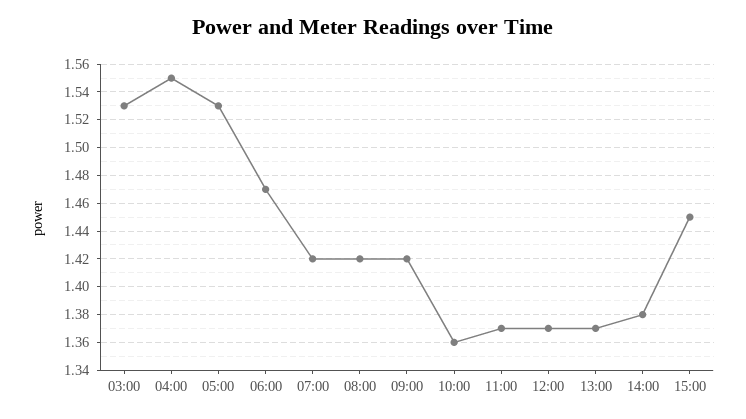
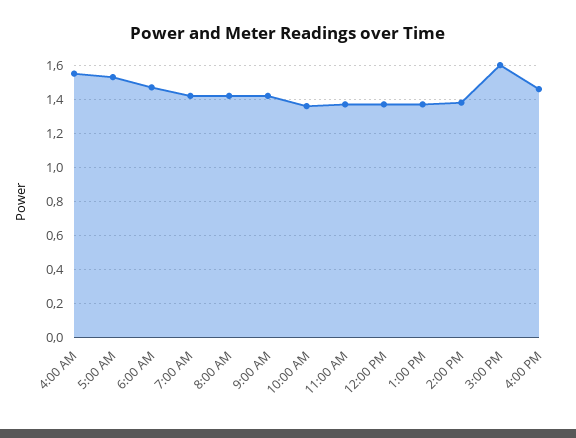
03:00: 1.53 -> none
15:00: 1.45 -> 1.6
4:00 PM: none -> 1.45

